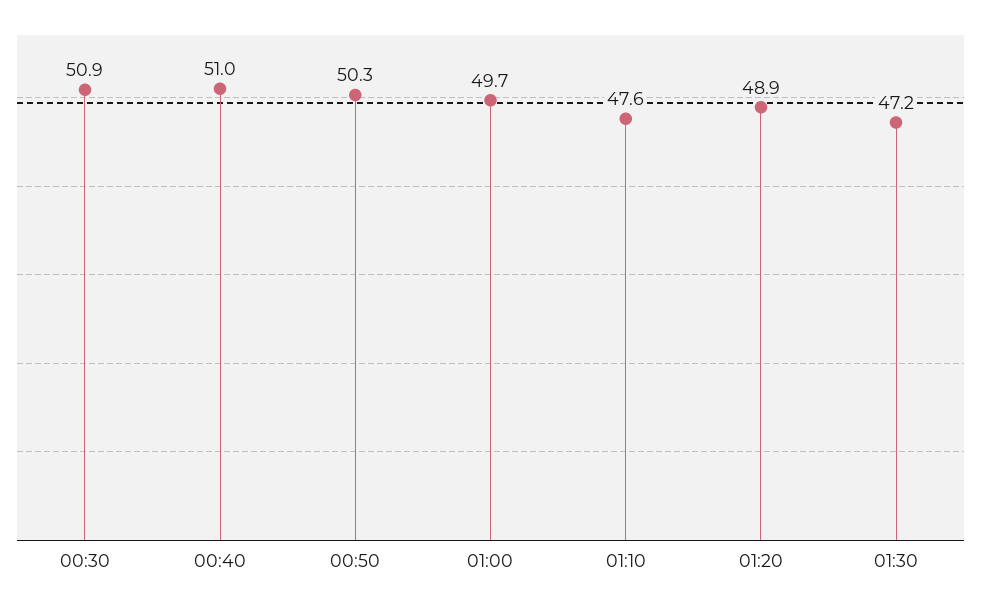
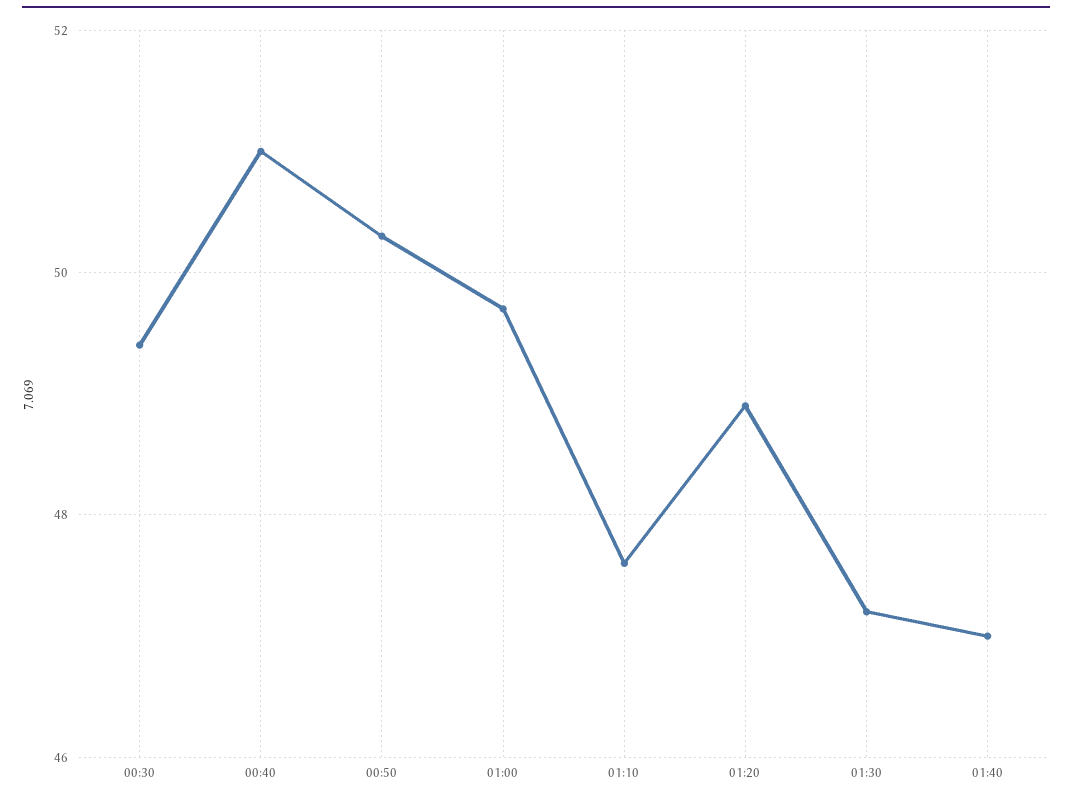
00:30: 50.9 -> 49.5
01:40: none -> 47

